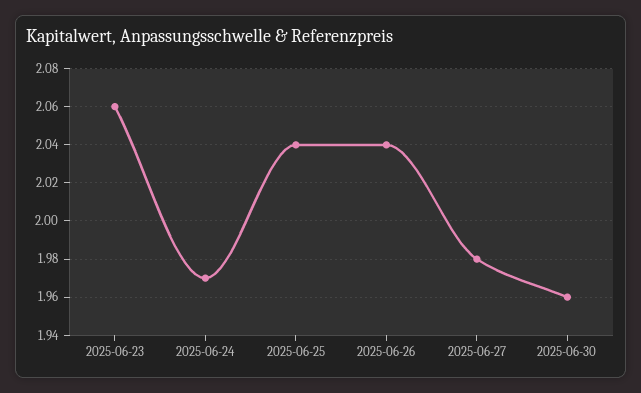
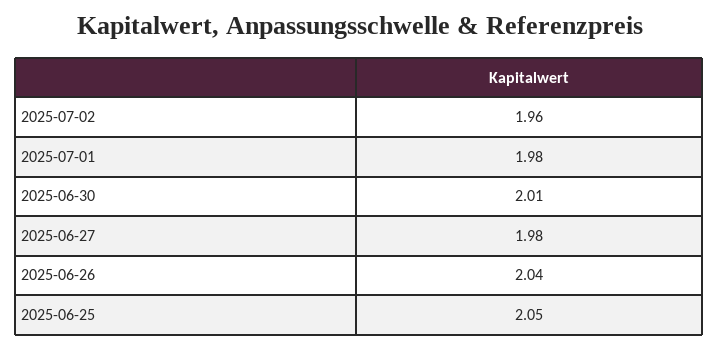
2025-06-23: 2.06 -> none
2025-06-24: 1.97 -> none
2025-06-25: 2.04 -> 2.05
2025-06-30: 1.96 -> 2.01
2025-07-02: none -> 1.96
2025-07-01: none -> 1.98

